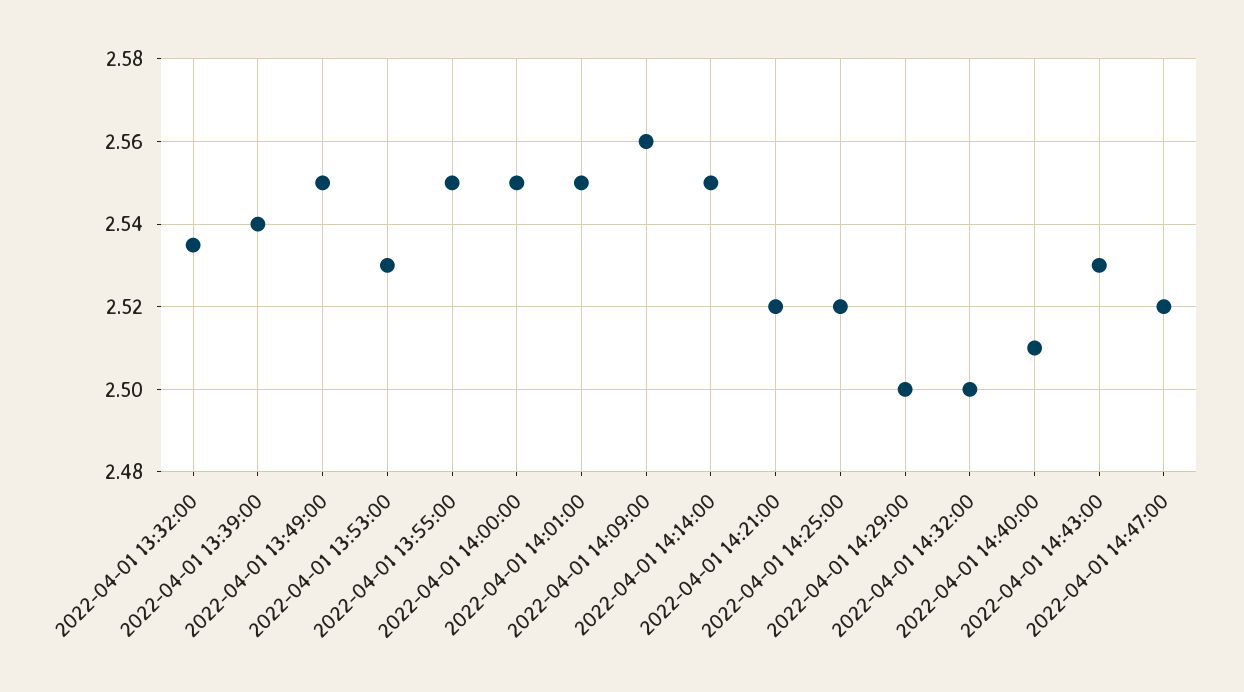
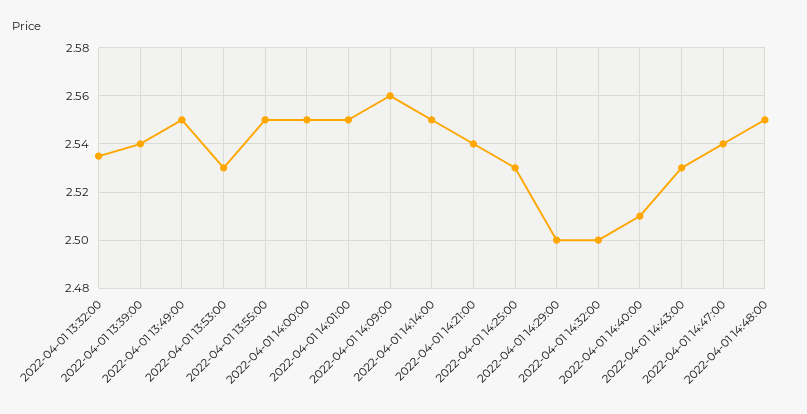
2022-04-01 14:21:00: 2.52 -> 2.54
2022-04-01 14:25:00: 2.52 -> 2.53
2022-04-01 14:47:00: 2.52 -> 2.54
2022-04-01 14:48:00: none -> 2.55

